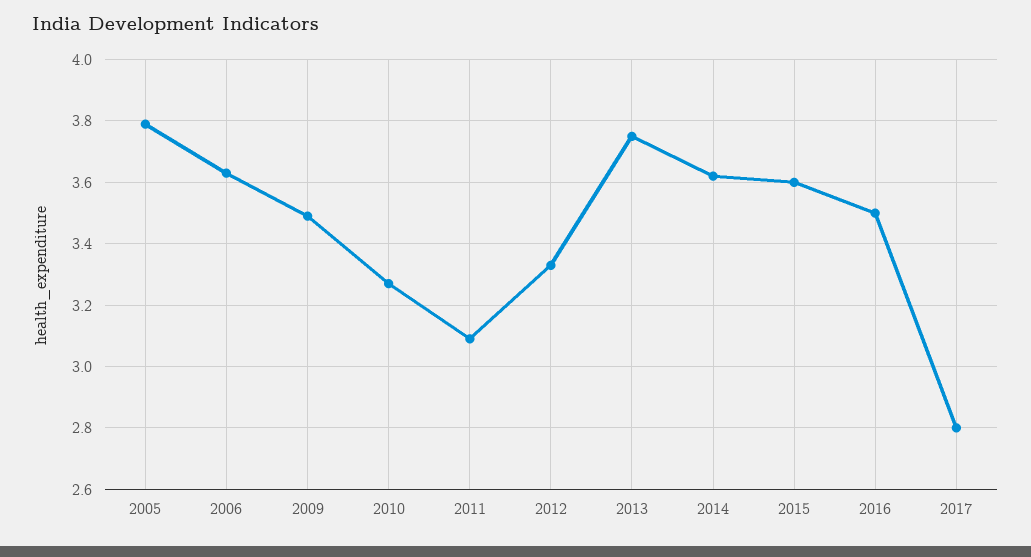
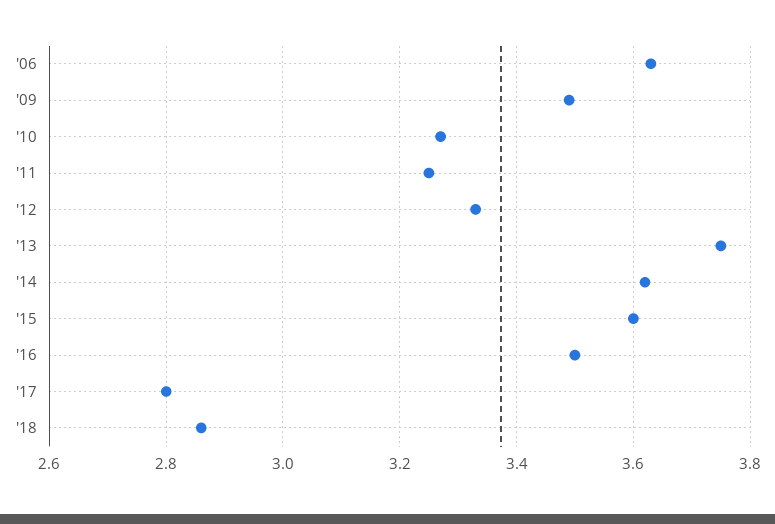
2005: 3.8 -> none
2011: 3.1 -> 3.25
'18: none -> 2.85

